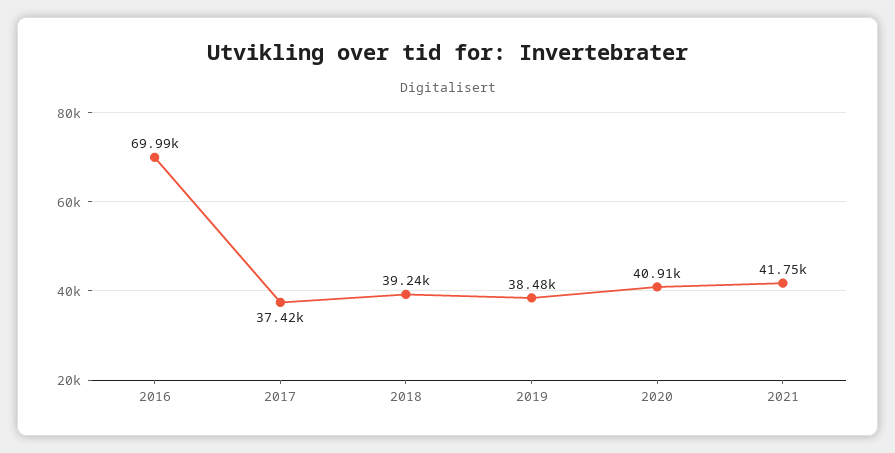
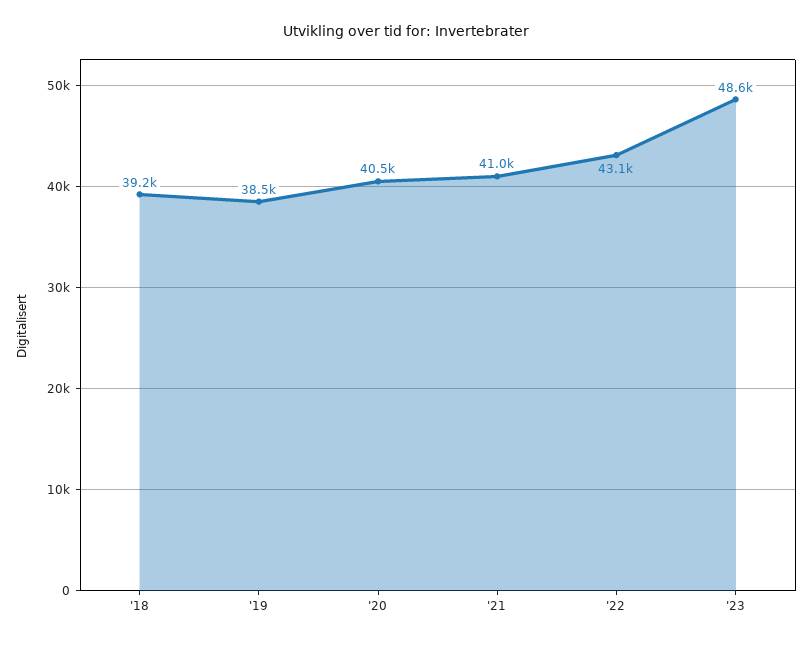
2016: 69990 -> none
2017: 37420 -> none
2020: 40910 -> 40500
2021: 41750 -> 41000
'22: none -> 43100
'23: none -> 48600

